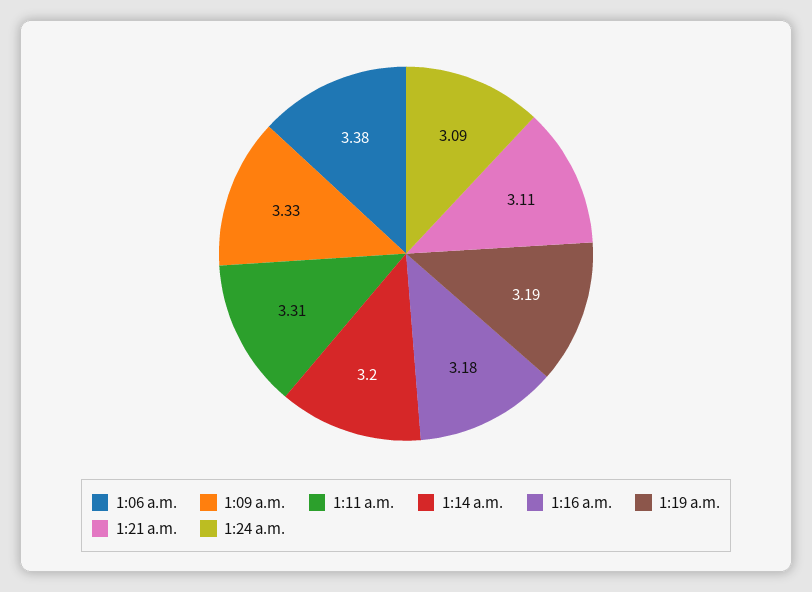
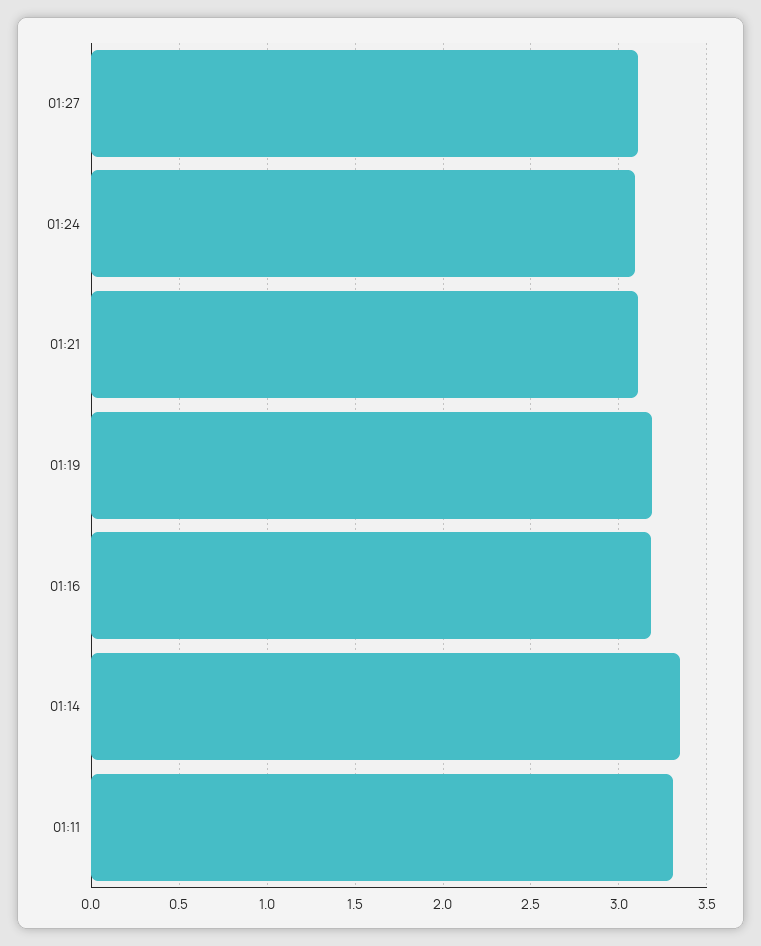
1:06 a.m.: 3.38 -> none
1:09 a.m.: 3.33 -> none
1:14 a.m.: 3.2 -> 3.35
01:27: none -> 3.1

